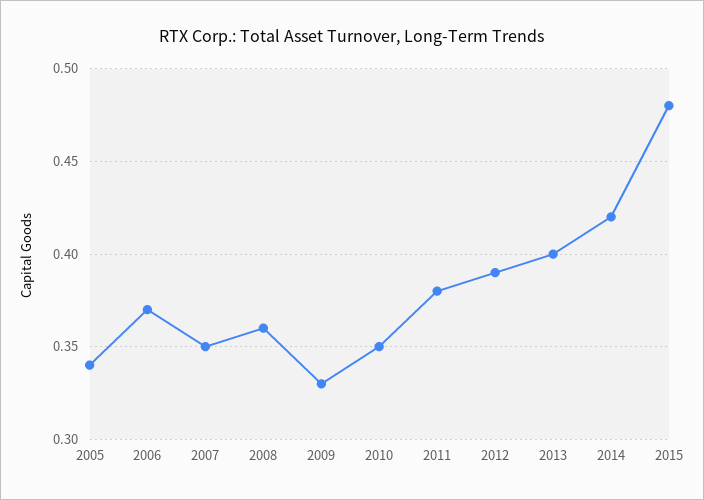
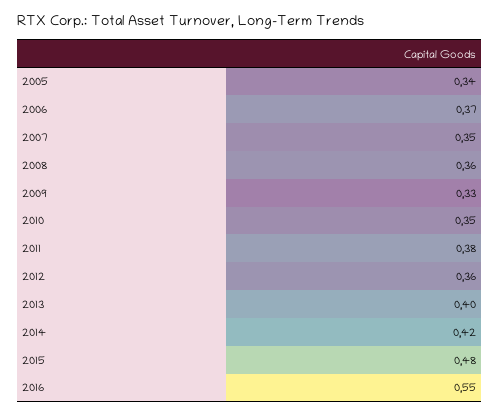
2012: 0.39 -> 0.36
2016: none -> 0.55

